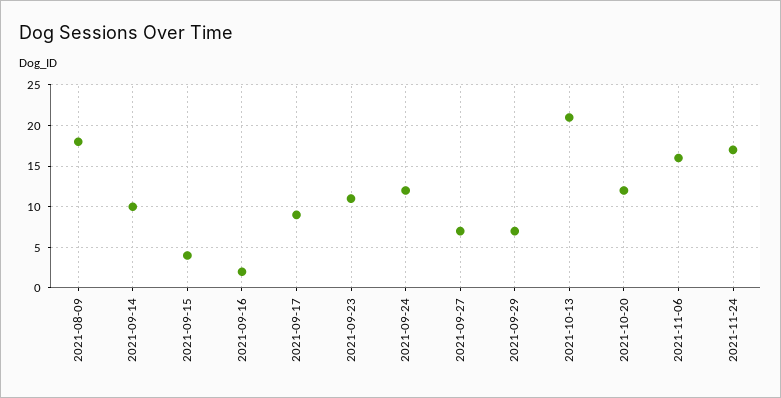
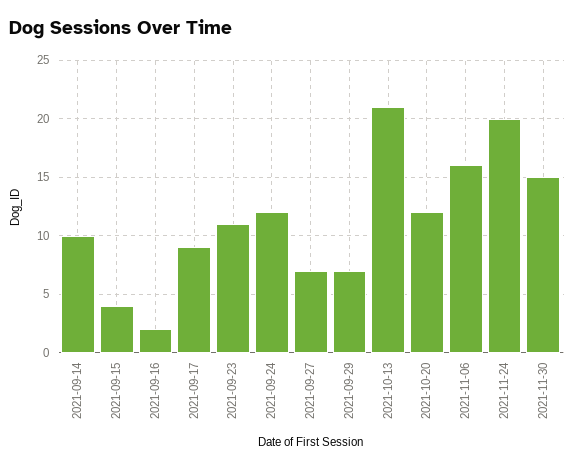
2021-08-09: 18 -> none
2021-11-24: 17 -> 20
2021-11-30: none -> 15

